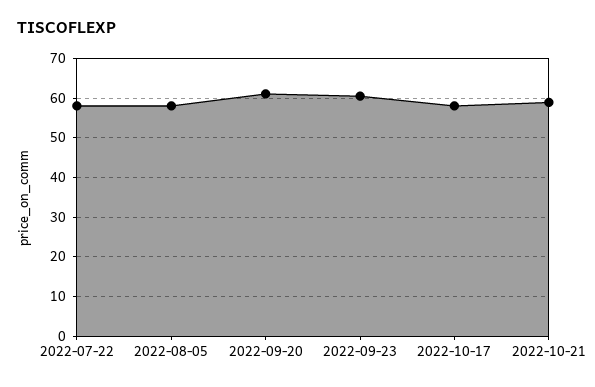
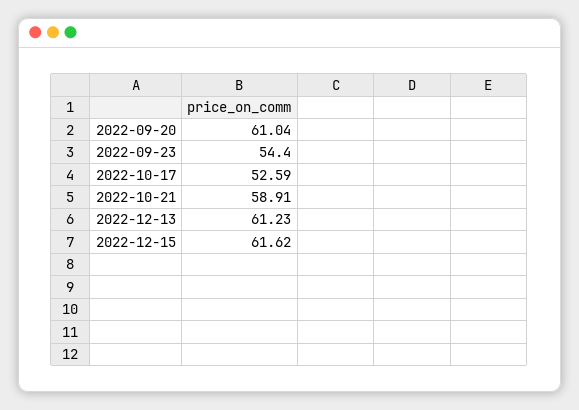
2022-07-22: 58 -> none
2022-08-05: 58 -> none
2022-09-23: 60 -> 54.4
2022-10-17: 58 -> 52.59
2022-12-13: none -> 61.23
2022-12-15: none -> 61.62

